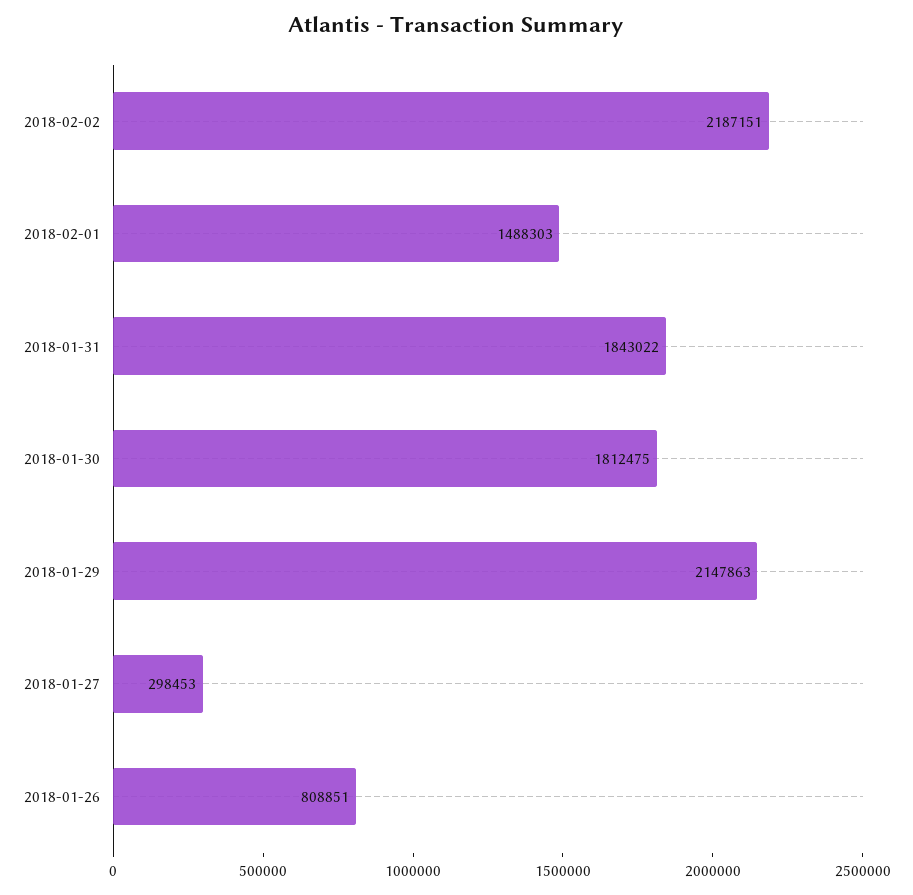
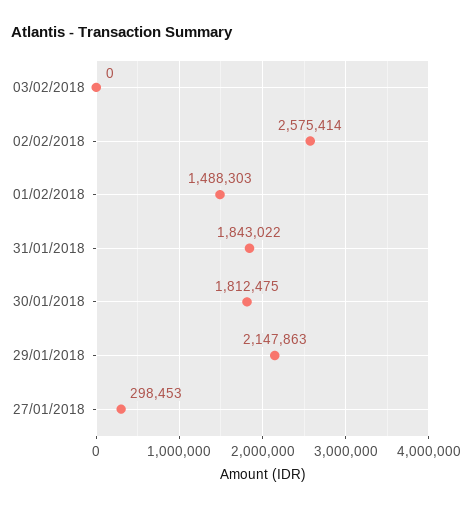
2018-02-02: 2187151 -> 2575414
2018-01-26: 808851 -> none
03/02/2018: none -> 0

